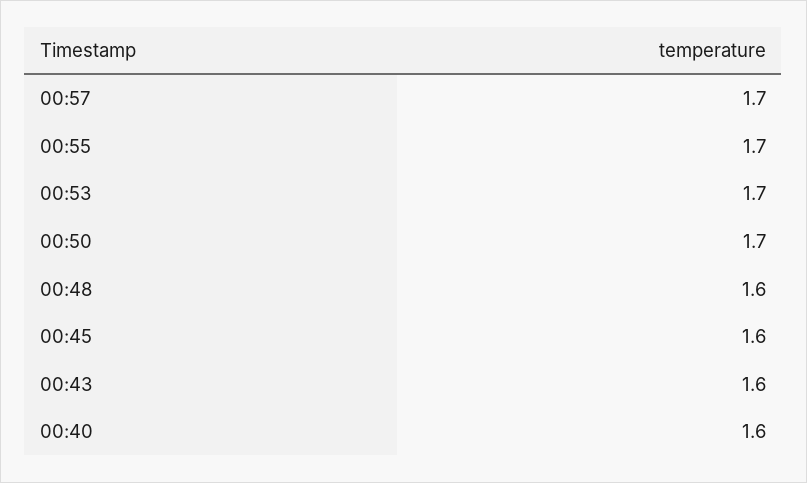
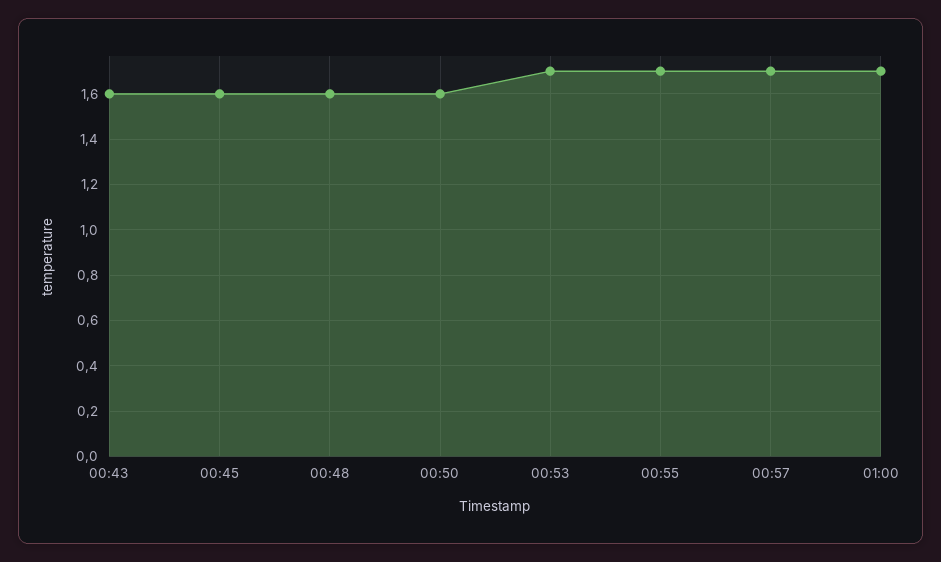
00:50: 1.7 -> 1.6
00:40: 1.6 -> none
01:00: none -> 1.7

